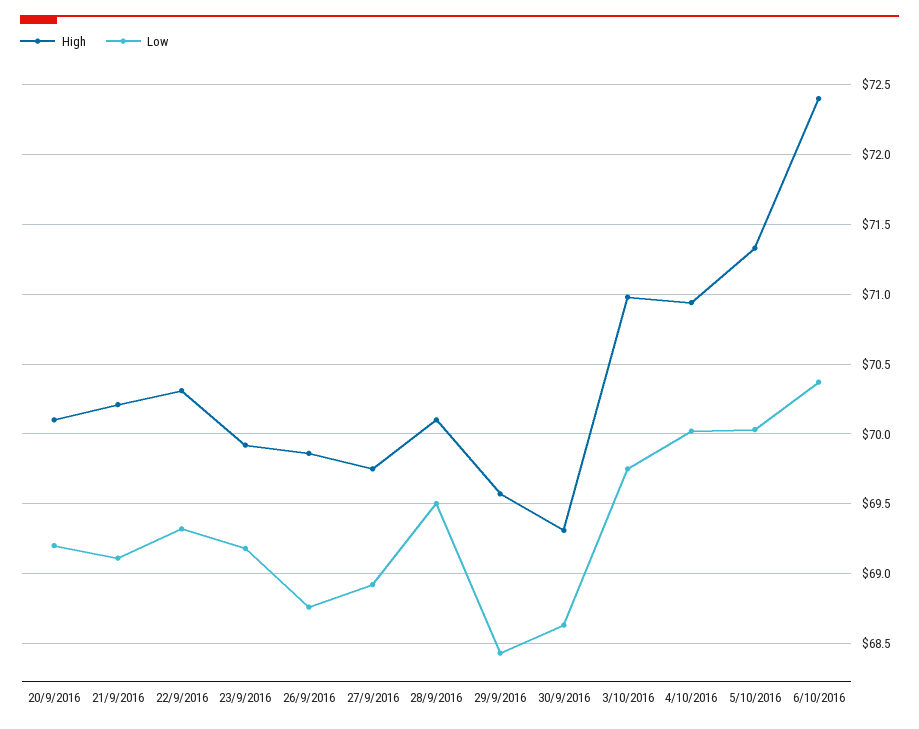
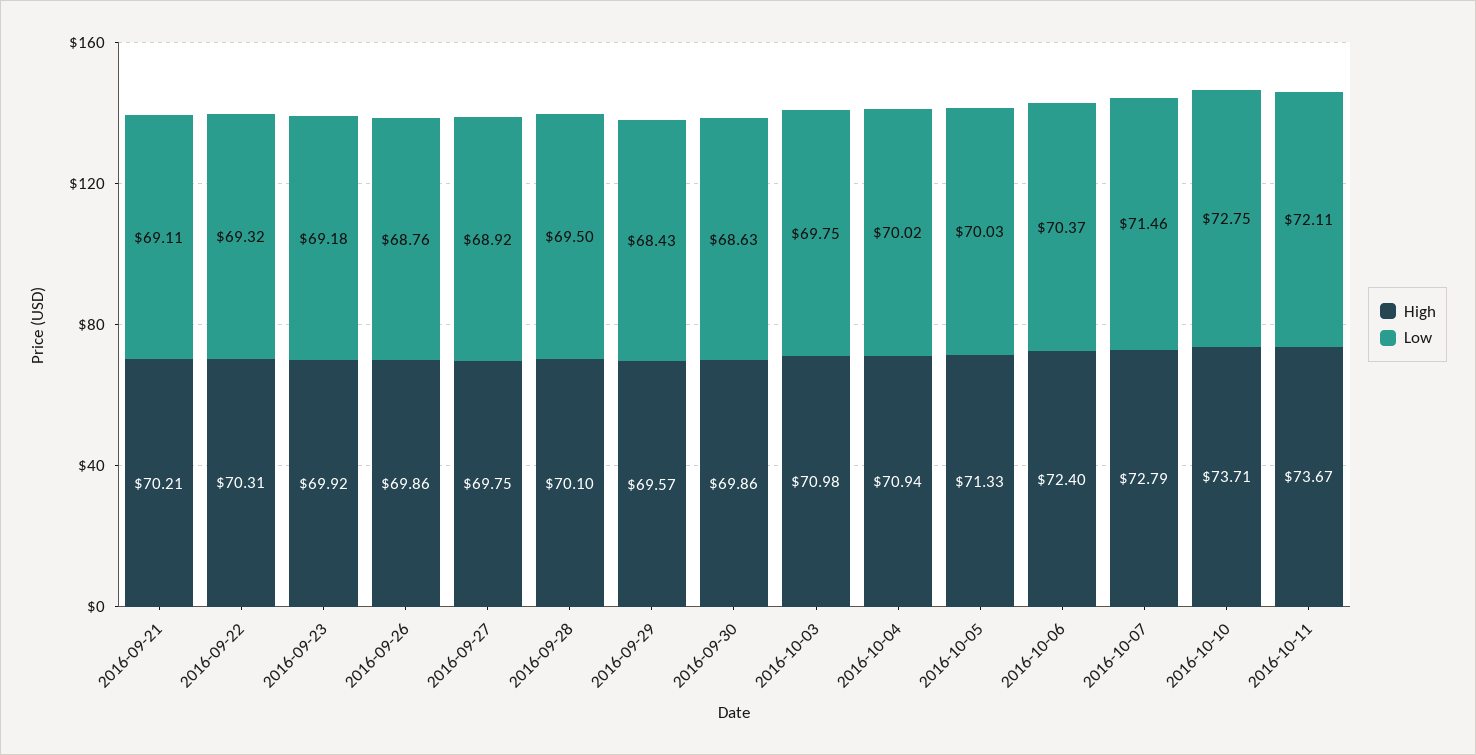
High, 20/9/2016: 70.1 -> none
Low, 20/9/2016: 69.2 -> none
High, 30/9/2016: 69.3 -> 69.86
High, 2016-10-07: none -> 72.79
Low, 2016-10-07: none -> 71.46
High, 2016-10-10: none -> 73.71
Low, 2016-10-10: none -> 72.75
High, 2016-10-11: none -> 73.67
Low, 2016-10-11: none -> 72.11

